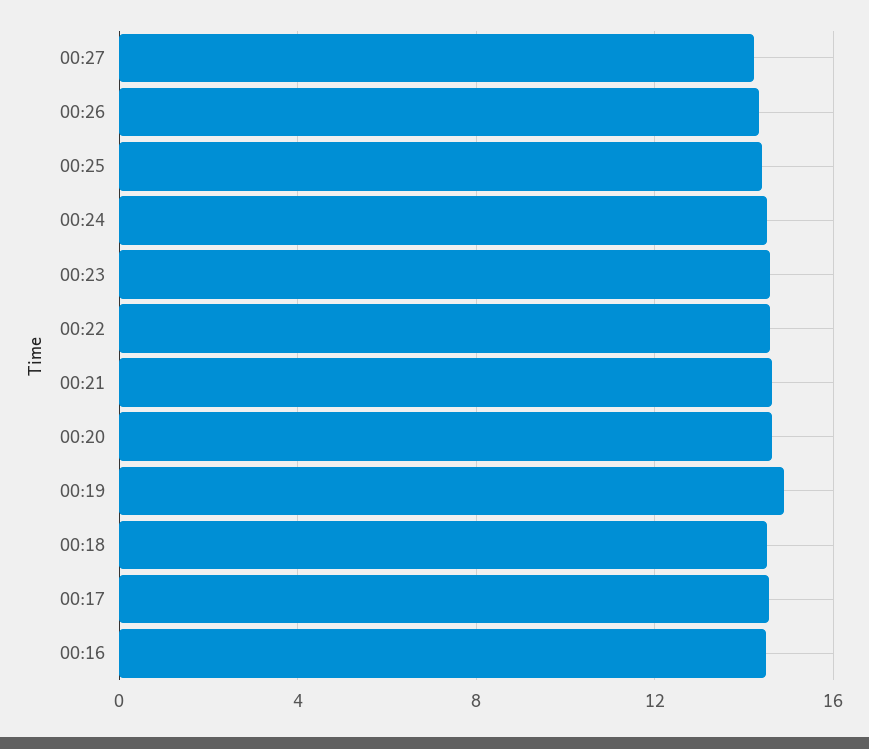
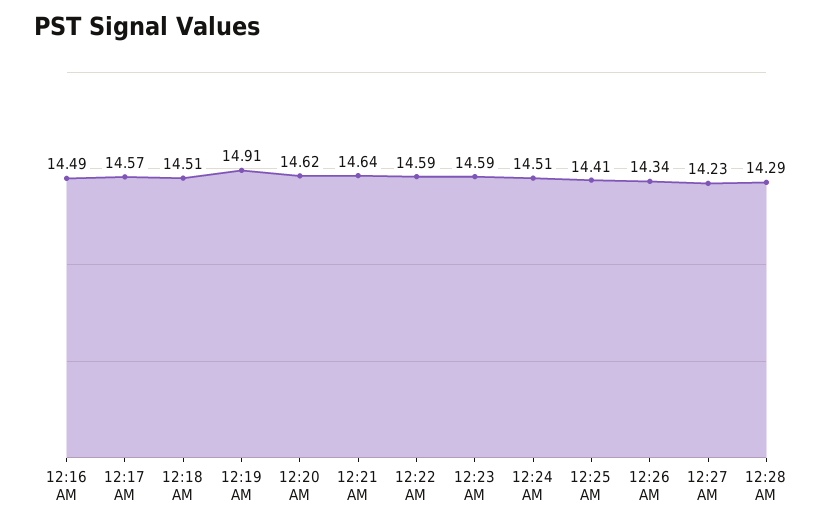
12:28 AM: none -> 14.29

